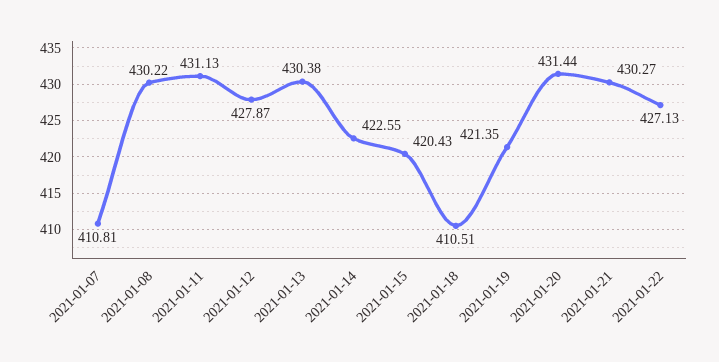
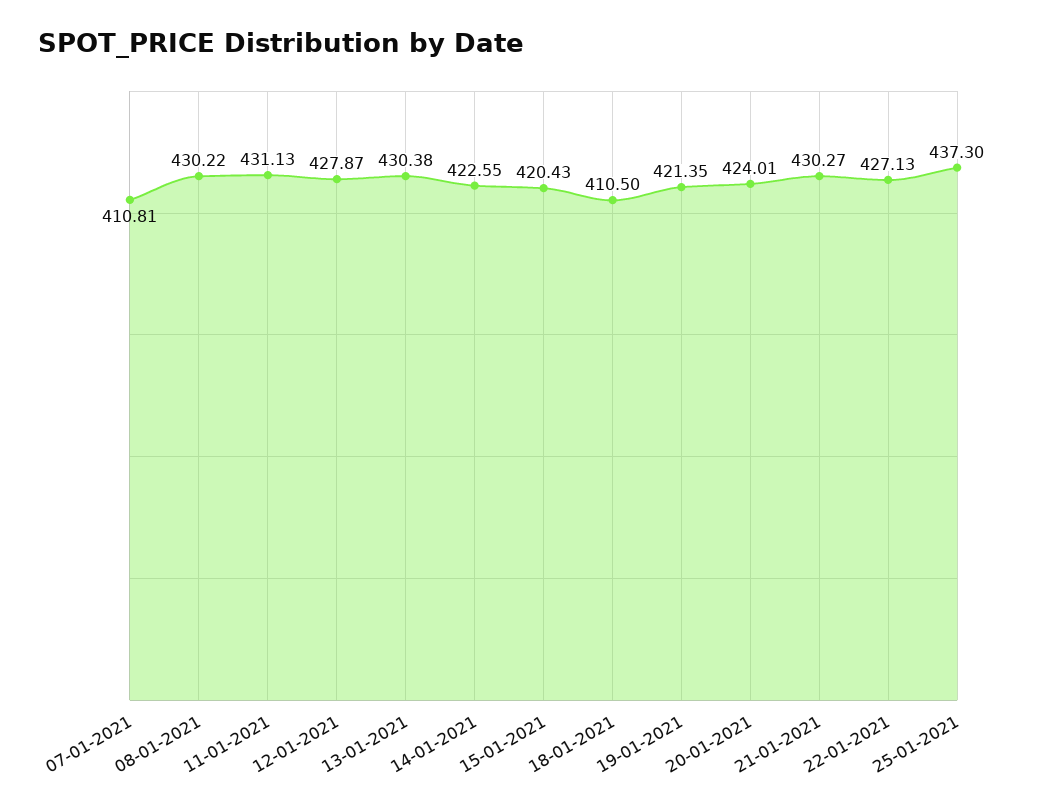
2021-01-18: 410.51 -> 410.5
2021-01-20: 431.44 -> 424.01
25-01-2021: none -> 437.3

